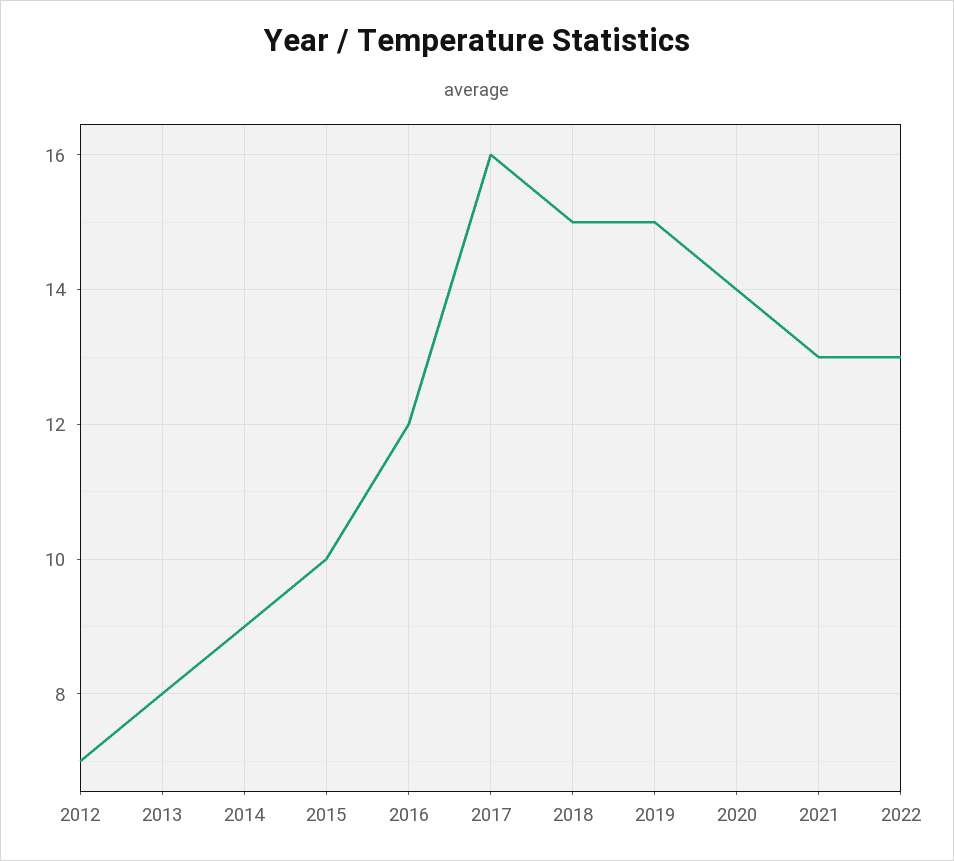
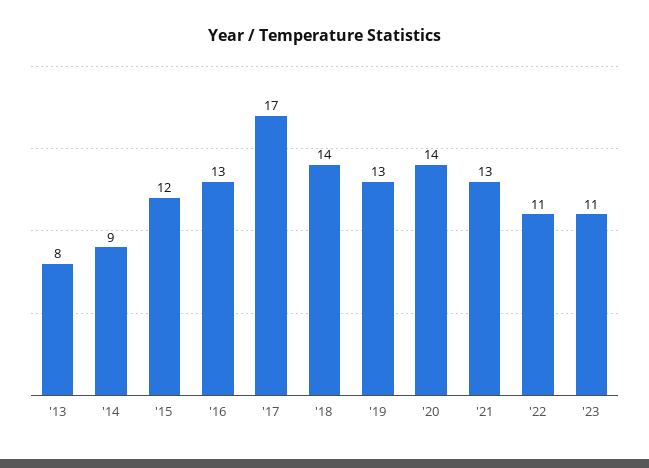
2012: 7 -> none
2015: 10 -> 12
2016: 12 -> 13
2017: 16 -> 17
2018: 15 -> 14
2019: 15 -> 13
2022: 13 -> 11
'23: none -> 11

